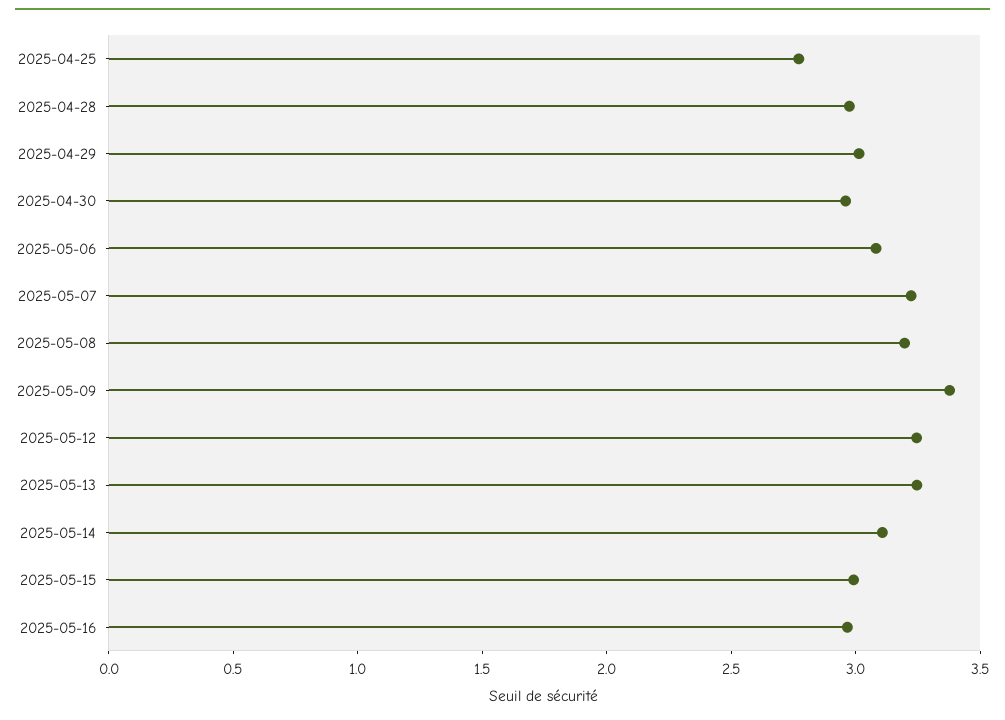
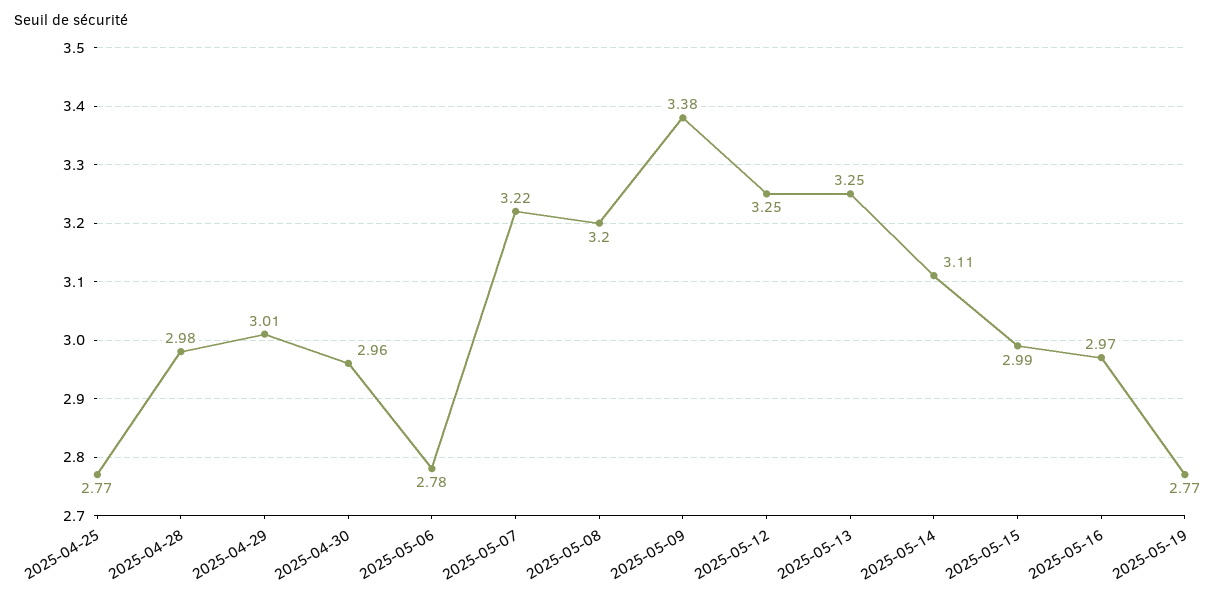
2025-05-06: 3.1 -> 2.78
2025-05-19: none -> 2.77

